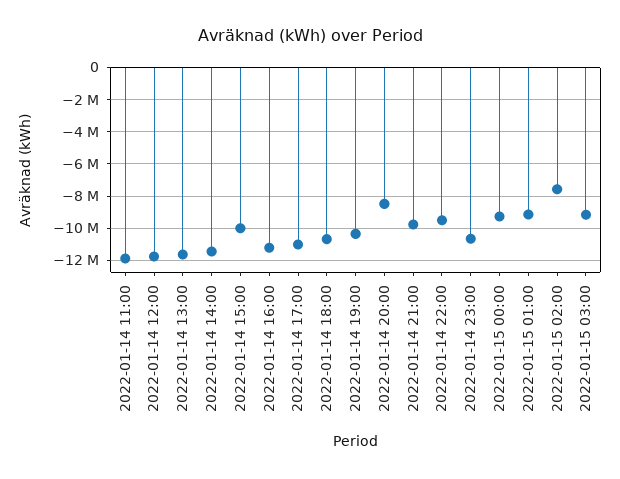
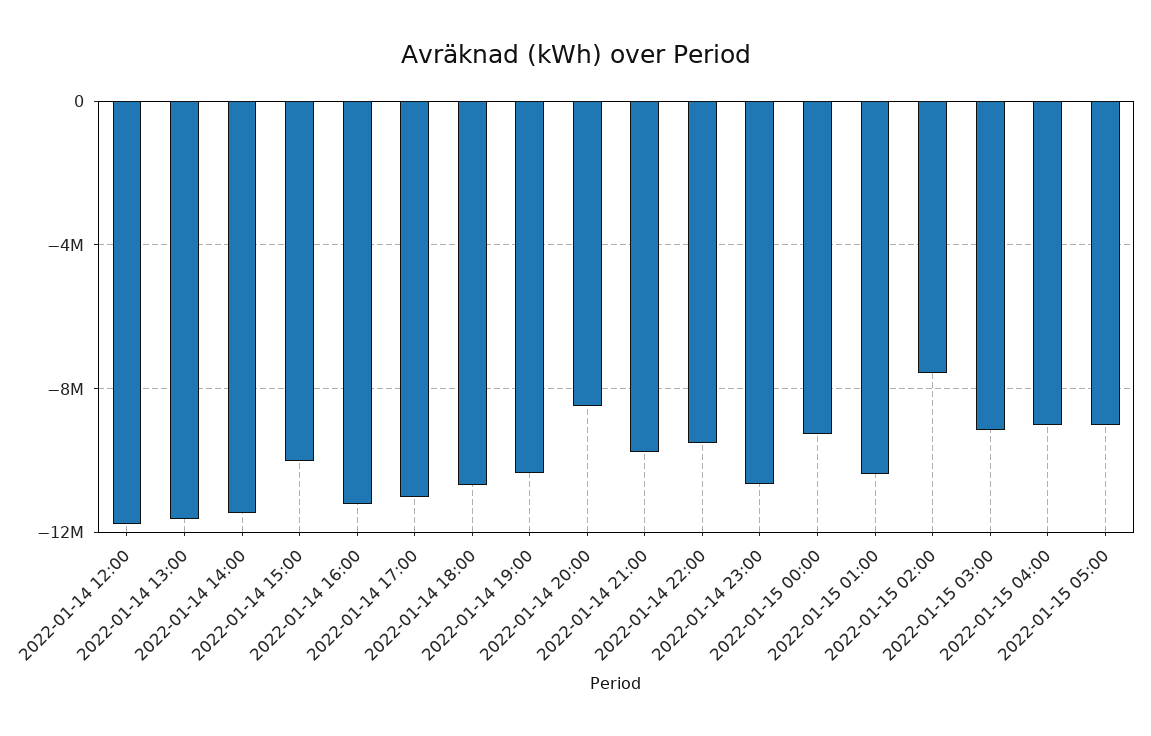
2022-01-14 11:00: -12000000 -> none
2022-01-15 01:00: -9000000 -> -10500000
2022-01-15 04:00: none -> -9000000
2022-01-15 05:00: none -> -9000000

